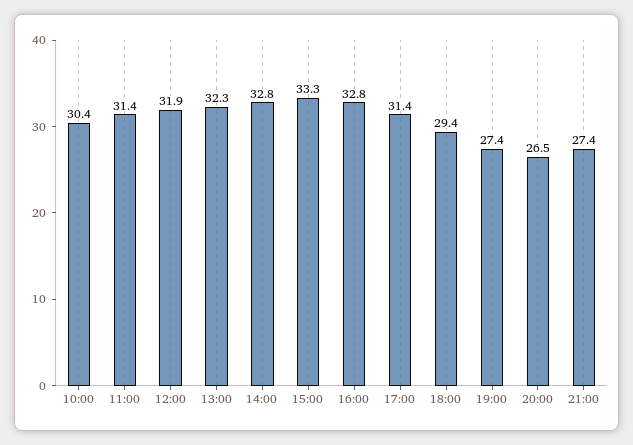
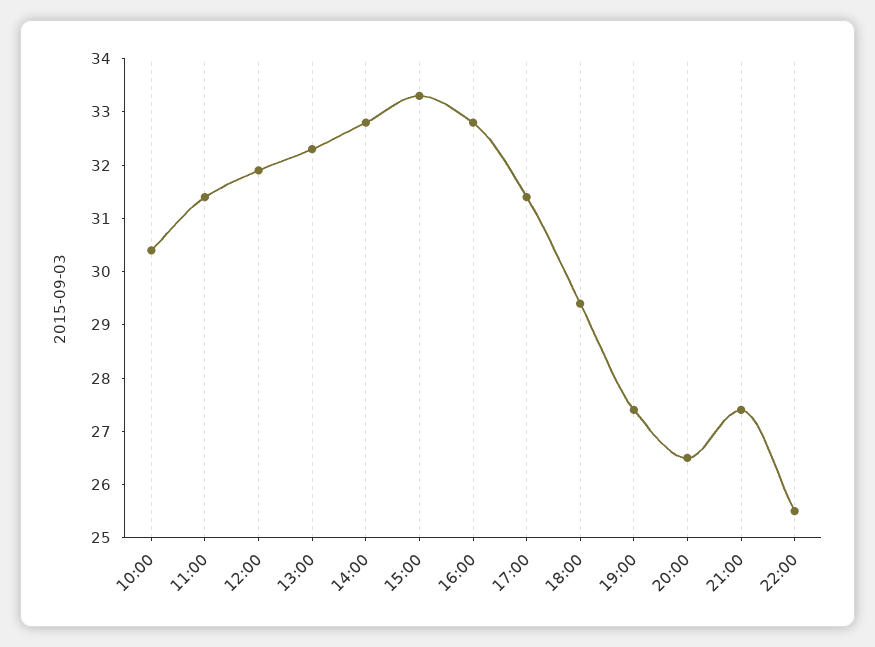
22:00: none -> 25.5

